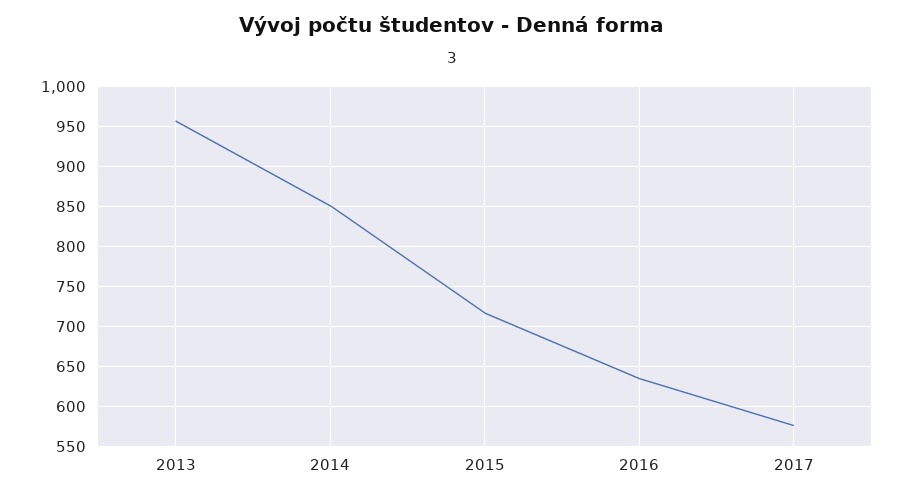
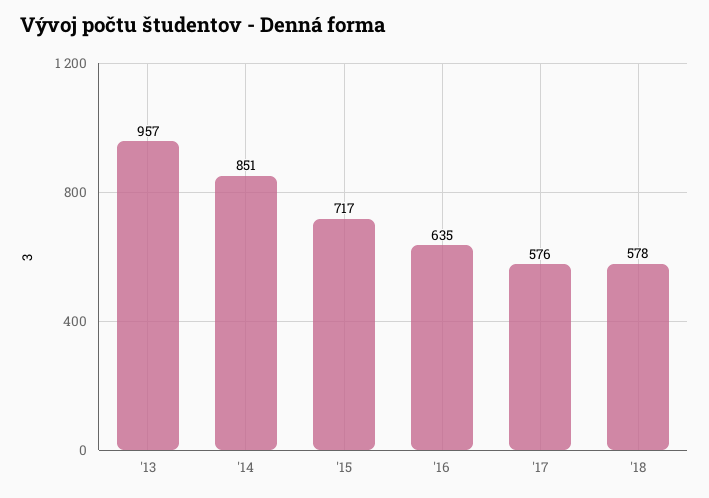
'18: none -> 578

